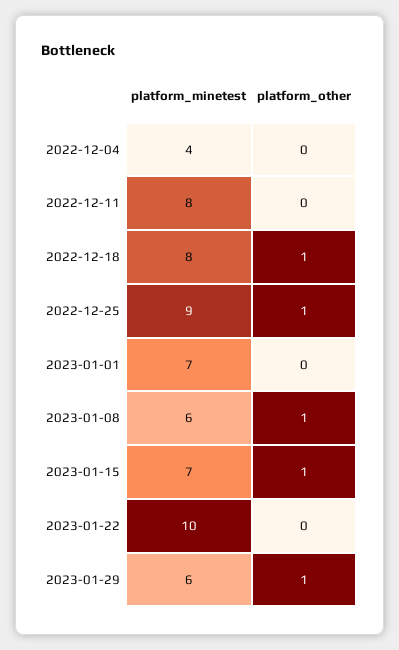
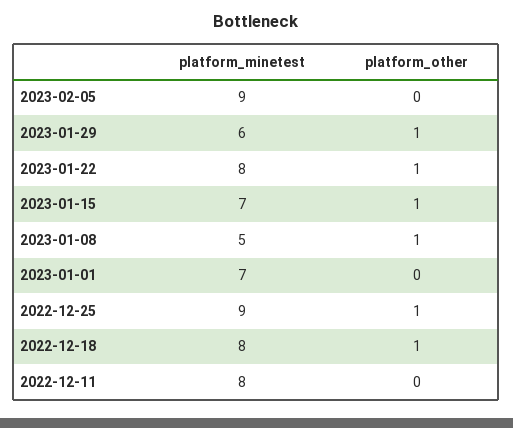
platform_minetest, 2022-12-04: 4 -> none
platform_other, 2022-12-04: 0 -> none
platform_minetest, 2023-01-08: 6 -> 5
platform_minetest, 2023-01-22: 10 -> 8
platform_other, 2023-01-22: 0 -> 1
platform_minetest, 2023-02-05: none -> 9
platform_other, 2023-02-05: none -> 0

